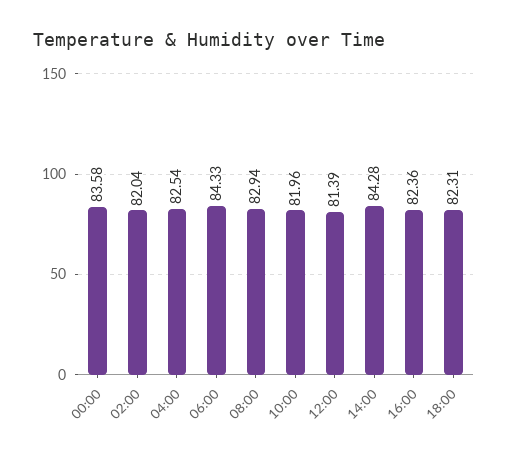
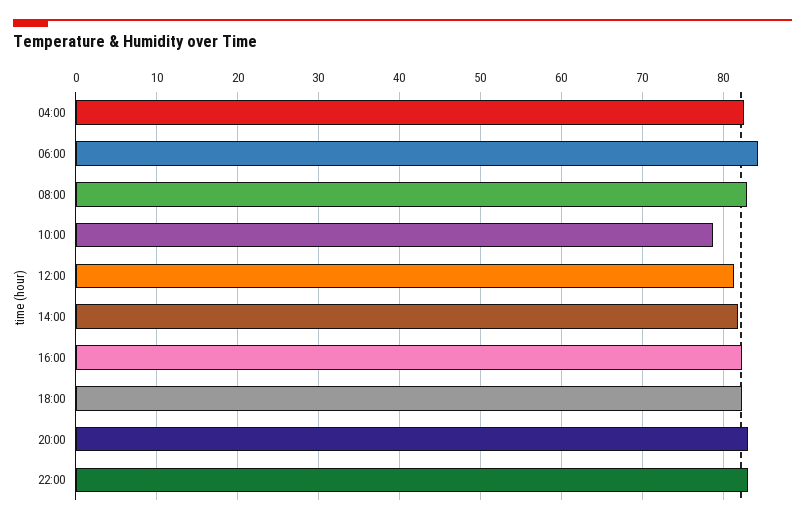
00:00: 83.58 -> none
02:00: 82.04 -> none
10:00: 81.96 -> 79
14:00: 84.28 -> 82
20:00: none -> 83
22:00: none -> 83

